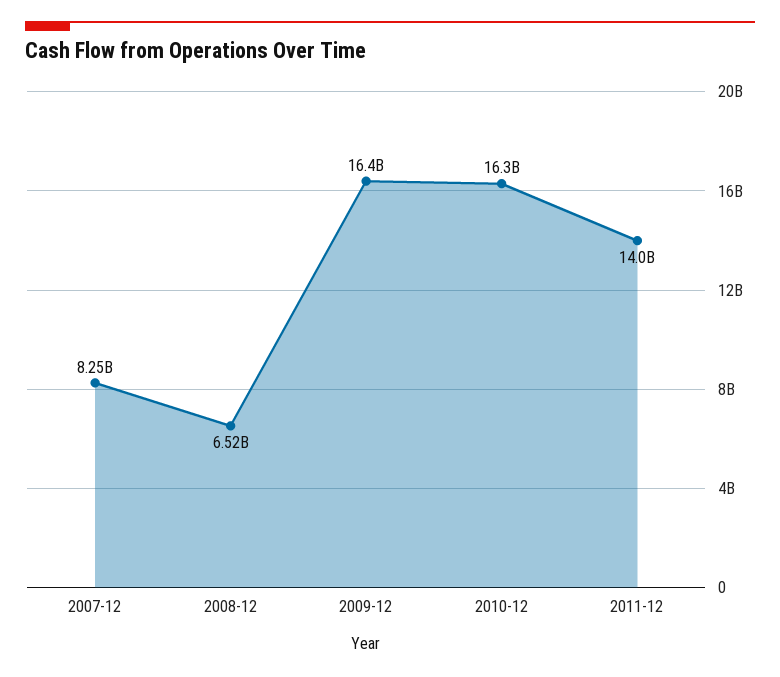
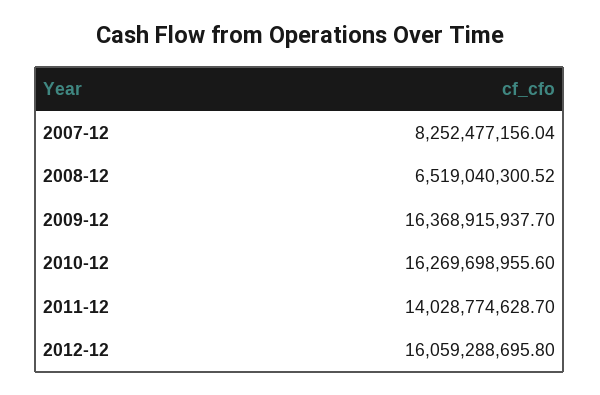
2012-12: none -> 16059288695.8

